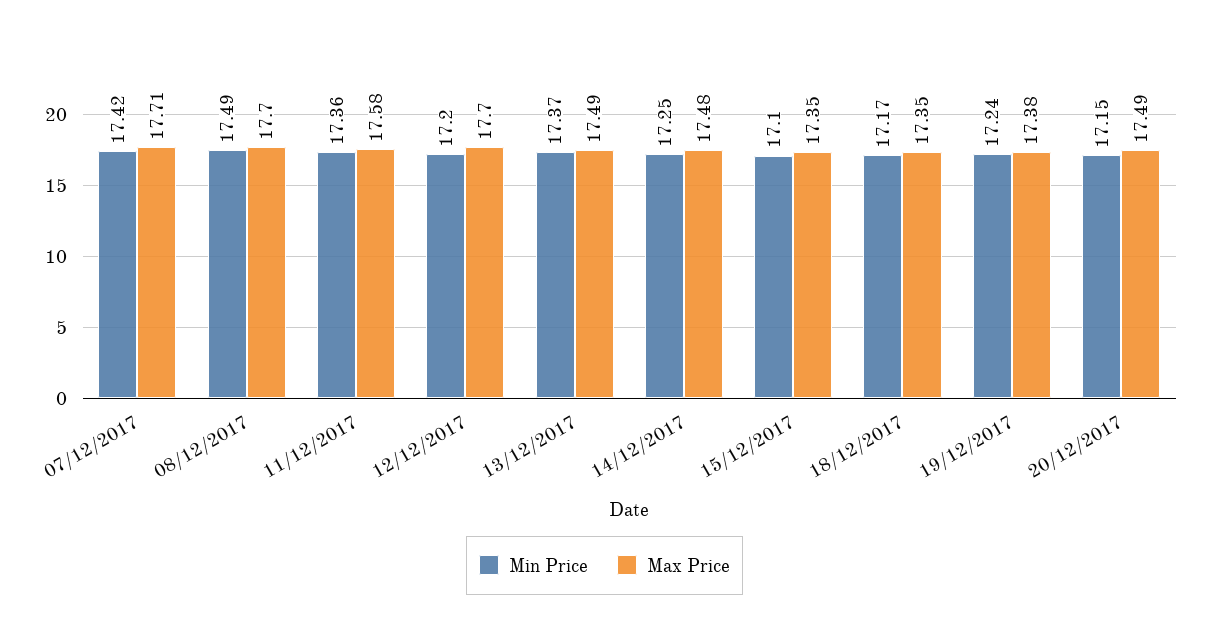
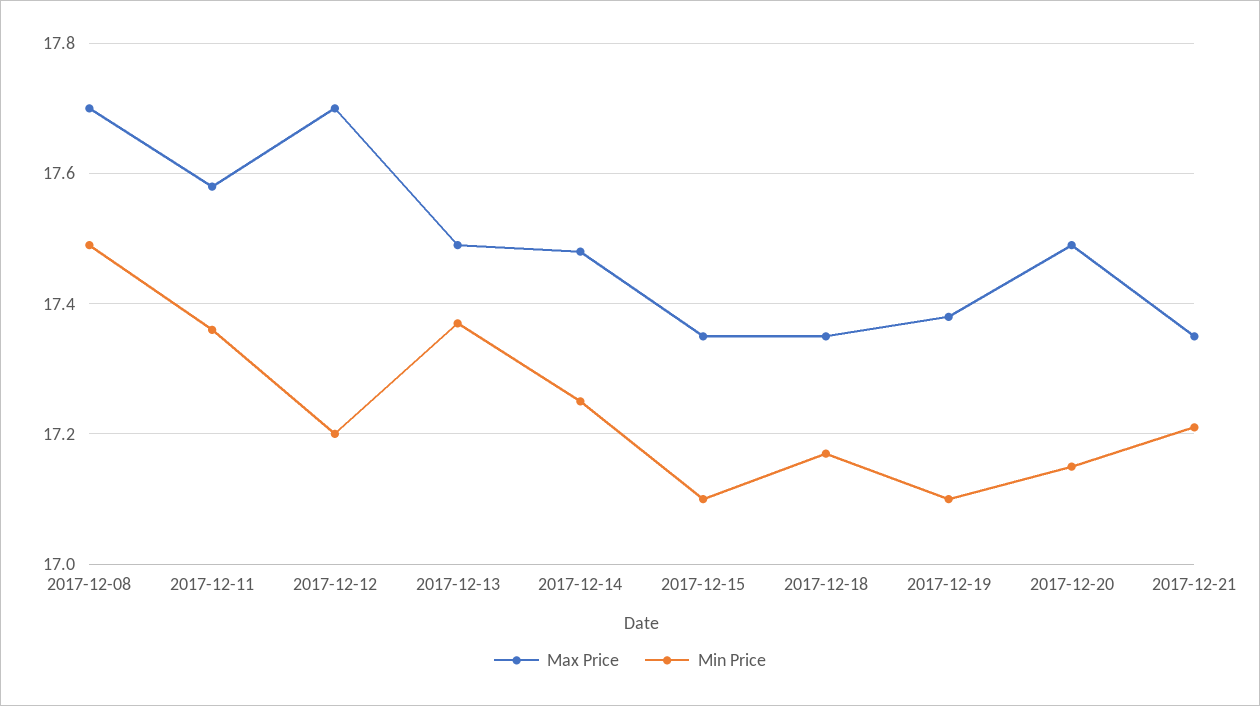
Min Price, 07/12/2017: 17.42 -> none
Max Price, 07/12/2017: 17.71 -> none
Min Price, 19/12/2017: 17.24 -> 17.1
Max Price, 2017-12-21: none -> 17.35
Min Price, 2017-12-21: none -> 17.2

